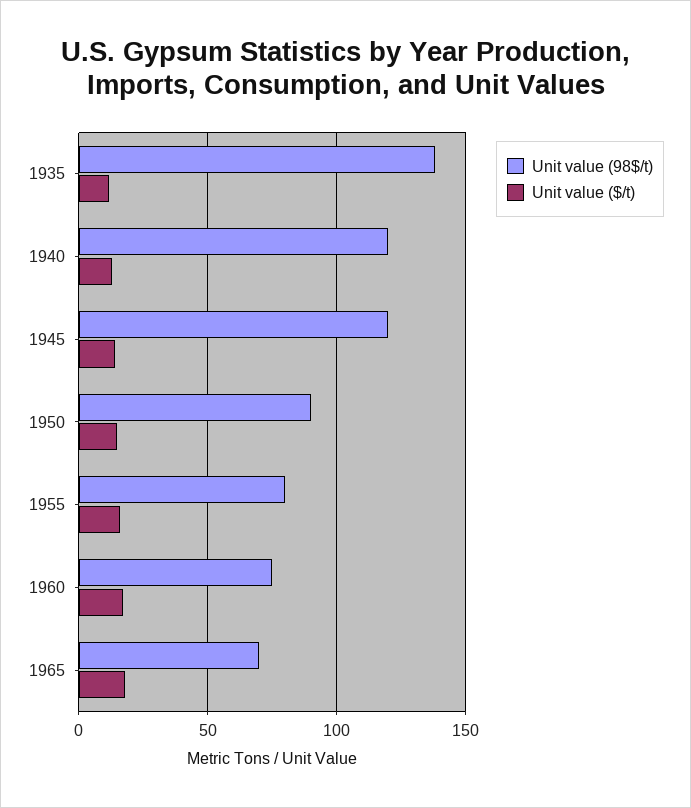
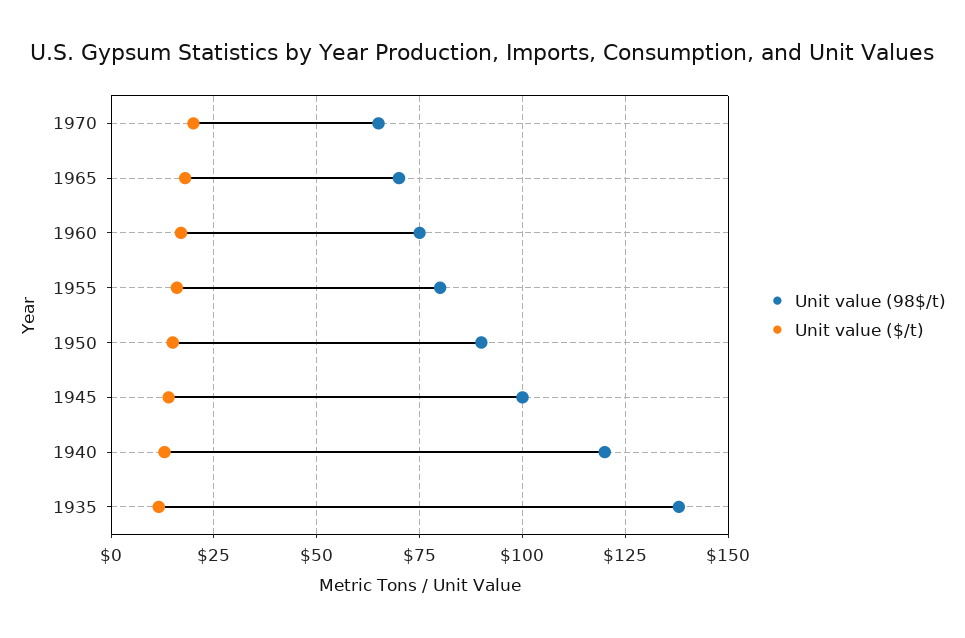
Unit value (98$/t), 1945: 120 -> 100
Unit value (98$/t), 1970: none -> 65
Unit value ($/t), 1970: none -> 20

